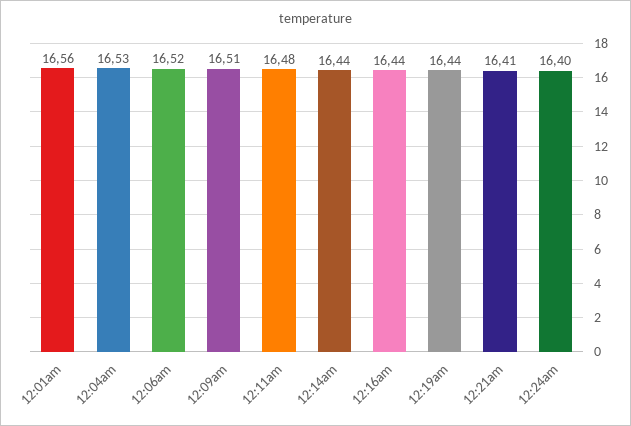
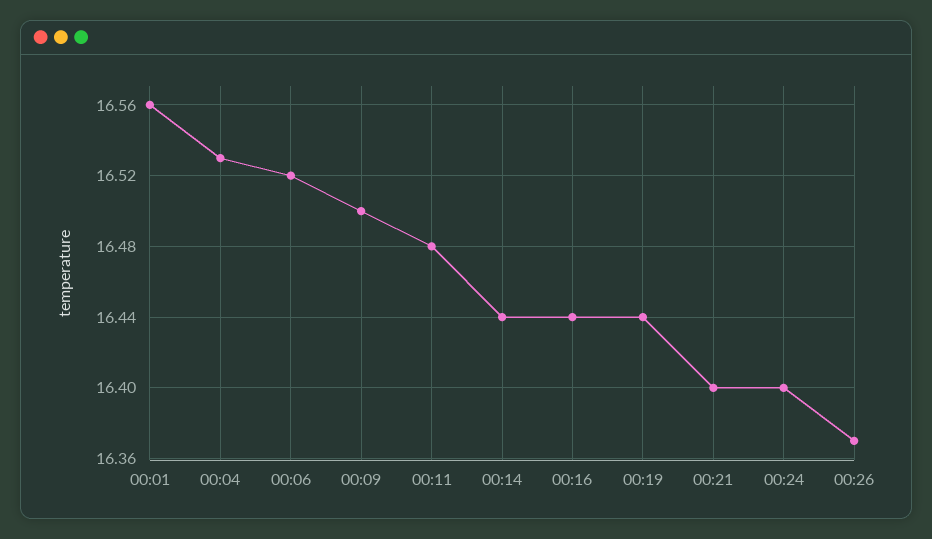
12:09am: 16.51 -> 16.5
12:21am: 16.41 -> 16.4
00:26: none -> 16.37

